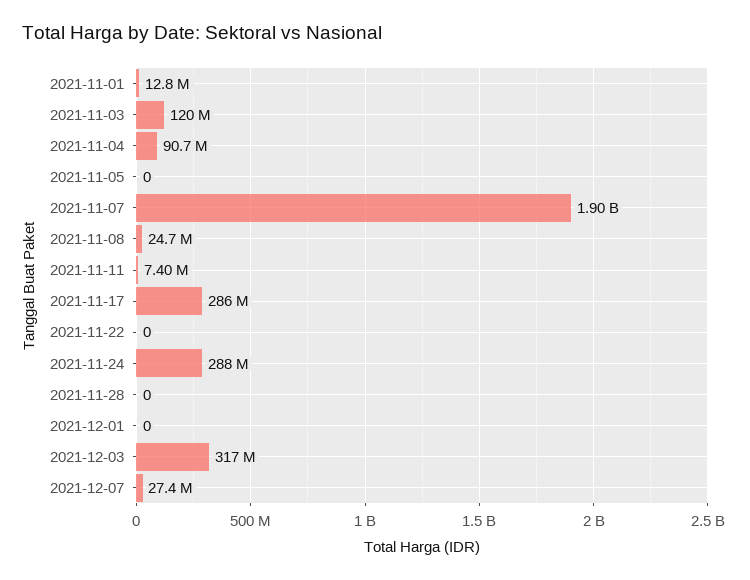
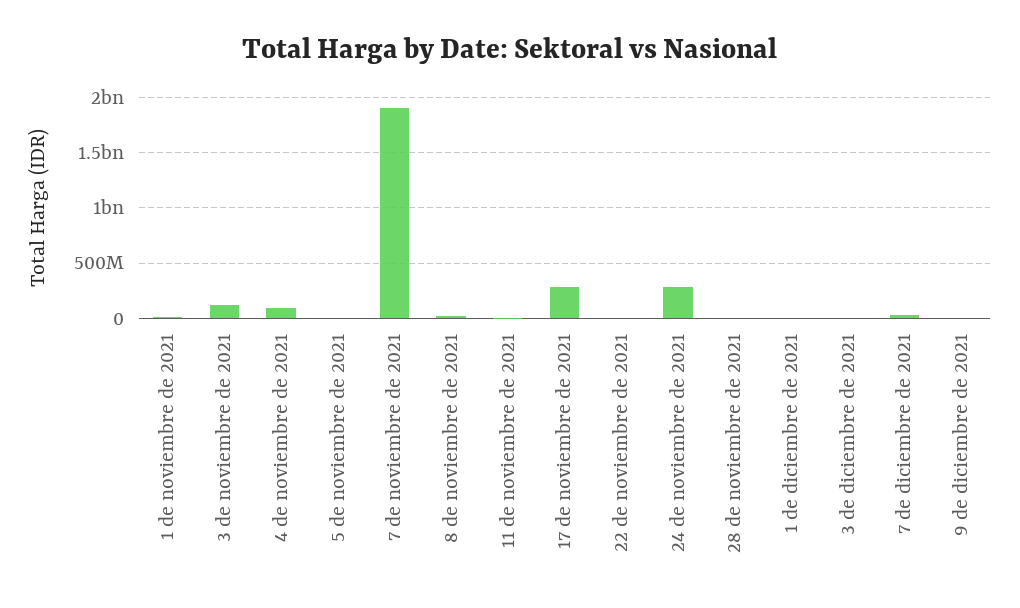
2021-12-03: 317000000 -> 0
9 de diciembre de 2021: none -> 0

